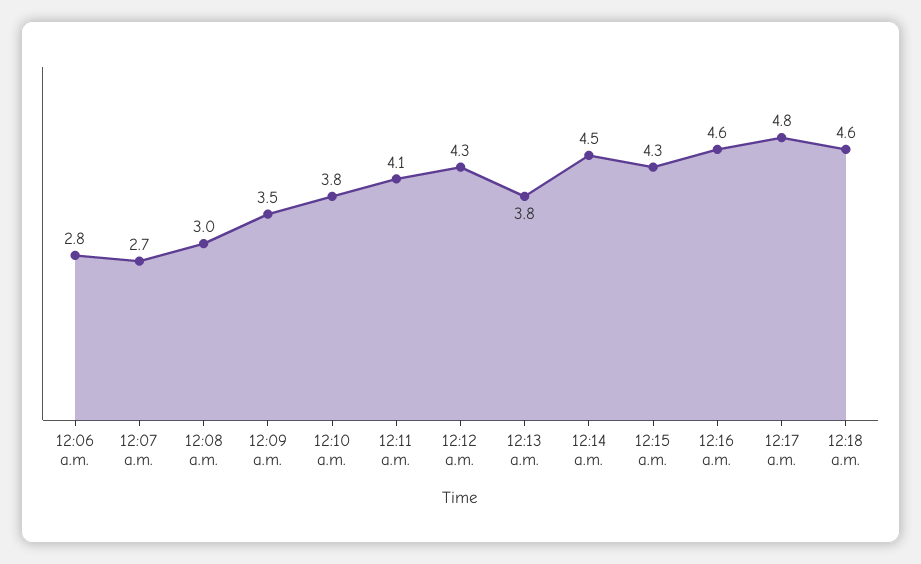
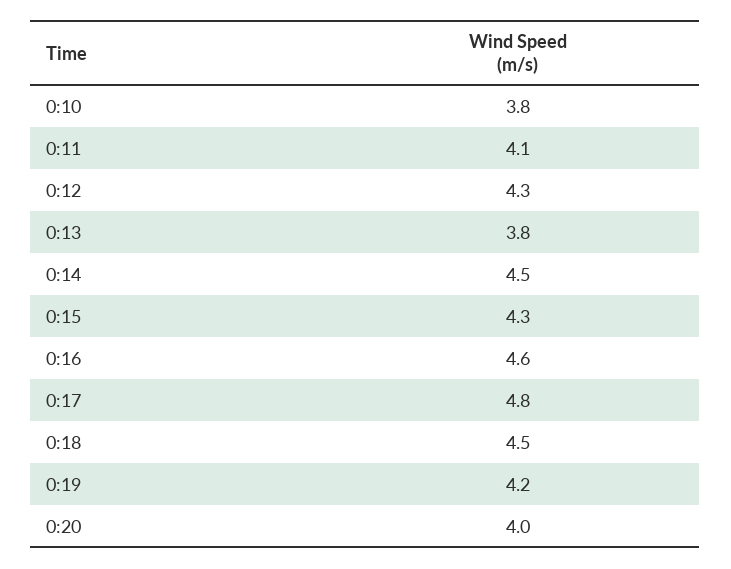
12:06 a.m.: 2.8 -> none
12:07 a.m.: 2.7 -> none
12:08 a.m.: 3 -> none
12:09 a.m.: 3.5 -> none
12:18 a.m.: 4.6 -> 4.5
0:19: none -> 4.2
0:20: none -> 4

